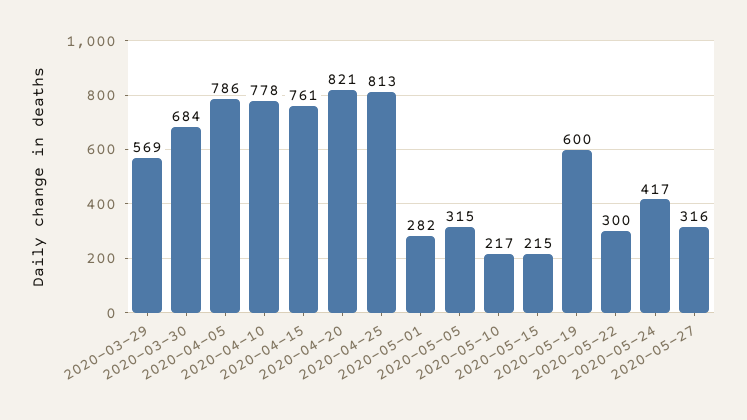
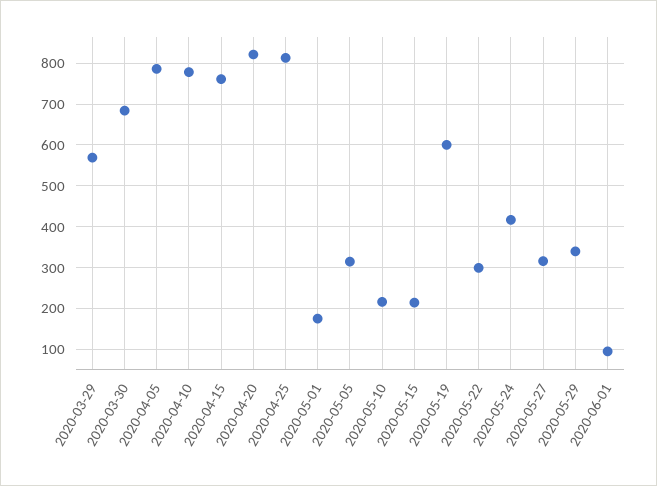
2020-05-01: 282 -> 180
2020-05-29: none -> 340
2020-06-01: none -> 100

